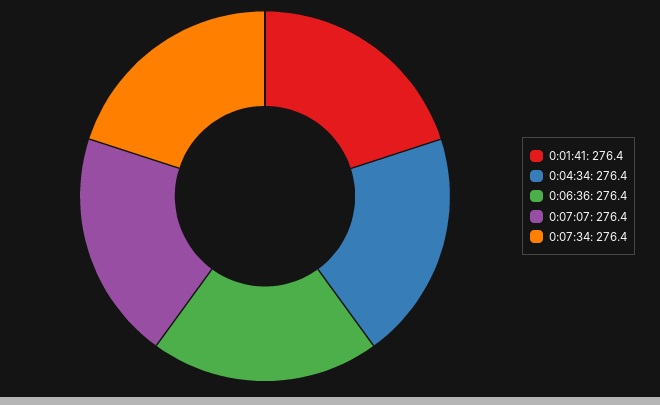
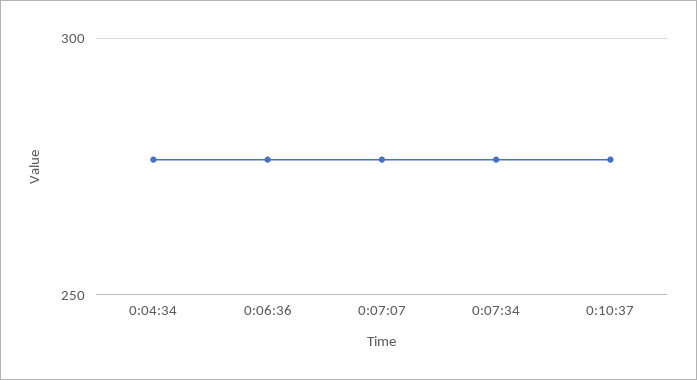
0:01:41: 276.4 -> none
0:10:37: none -> 275

